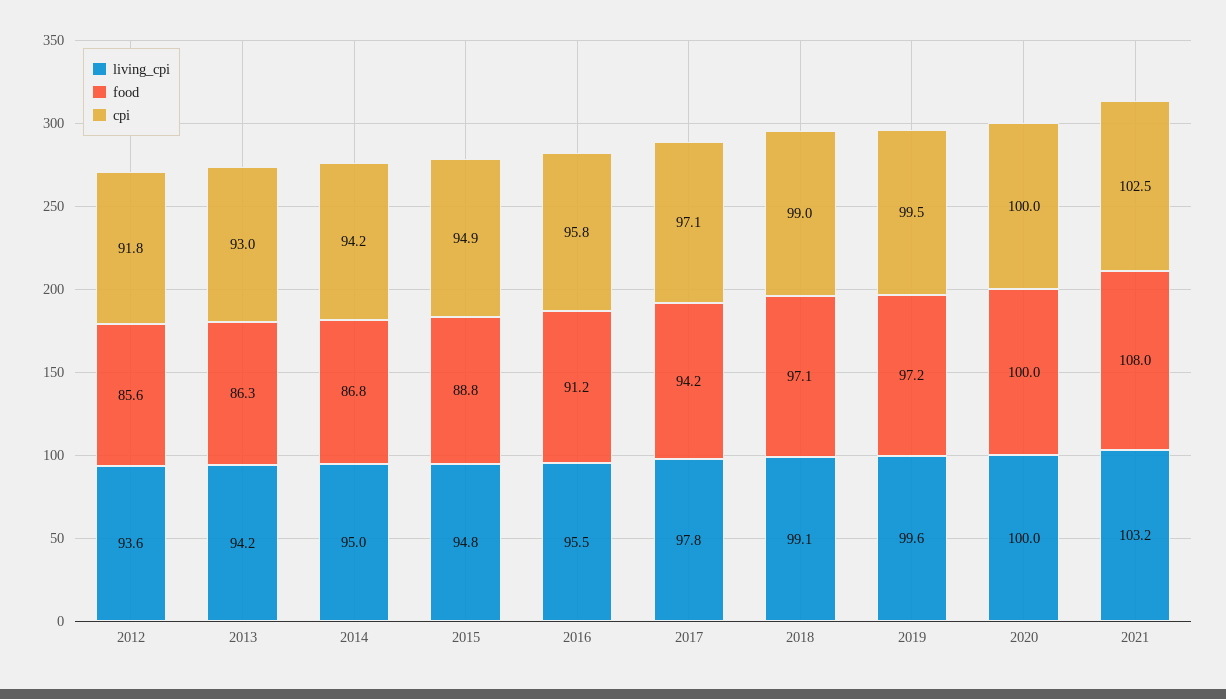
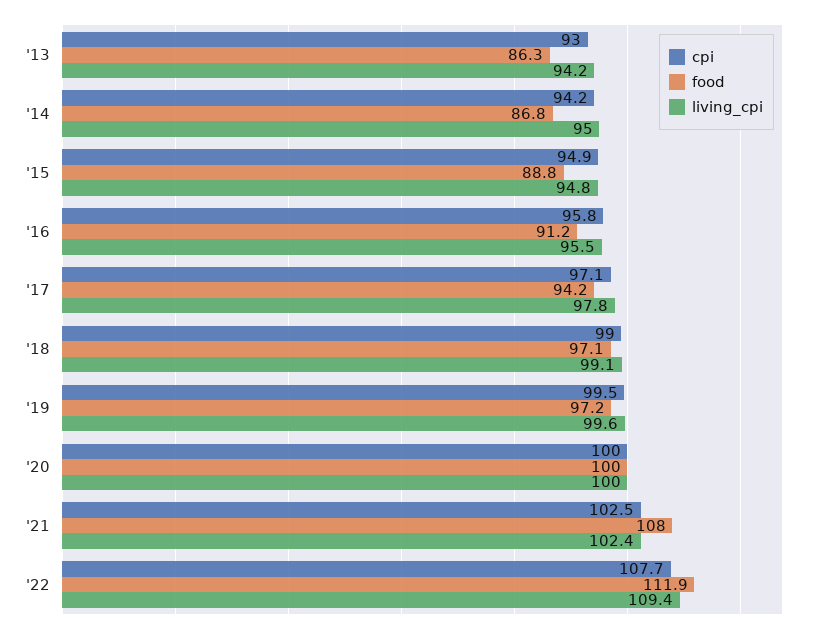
living_cpi, 2012: 93.6 -> none
food, 2012: 85.6 -> none
cpi, 2012: 91.8 -> none
living_cpi, 2021: 103.2 -> 102.4
cpi, '22: none -> 107.7
food, '22: none -> 111.9
living_cpi, '22: none -> 109.4

